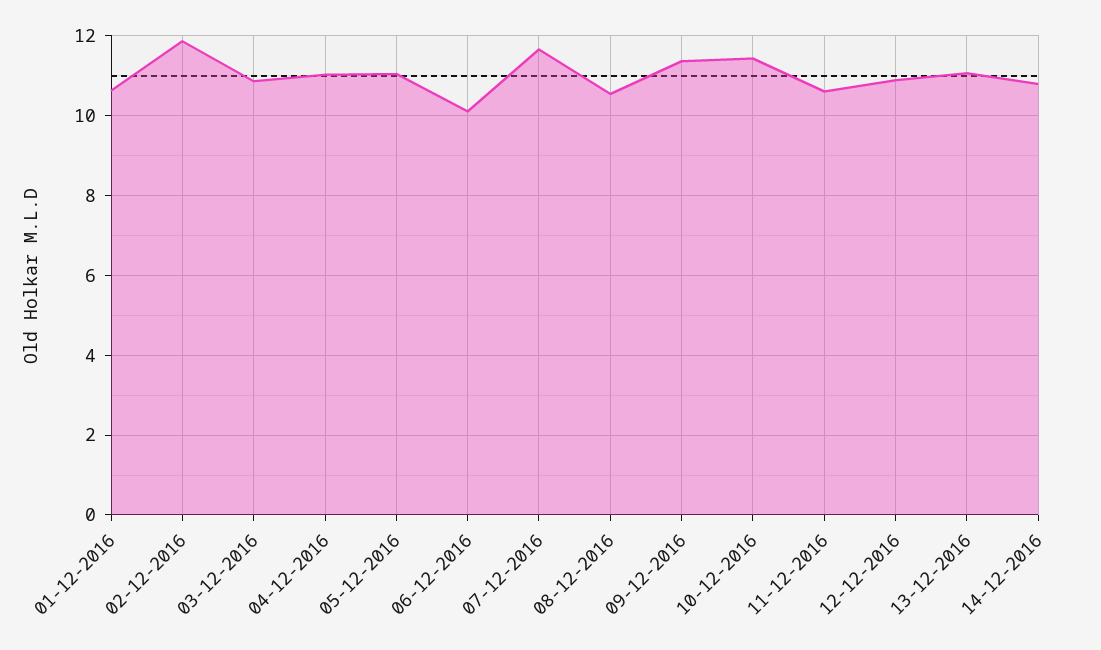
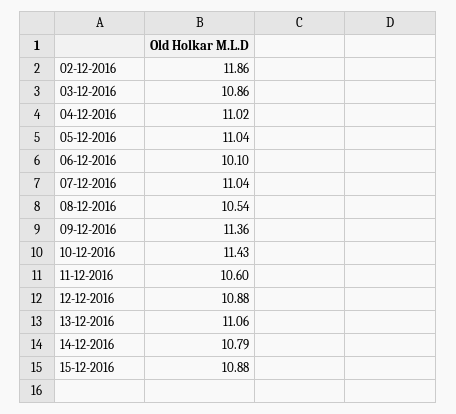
01-12-2016: 10.6 -> none
07-12-2016: 11.6 -> 11.04
15-12-2016: none -> 10.88

